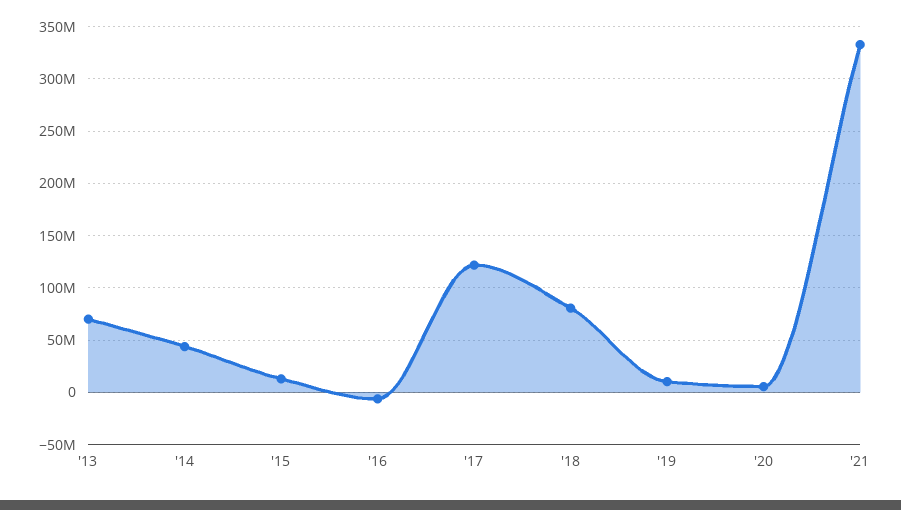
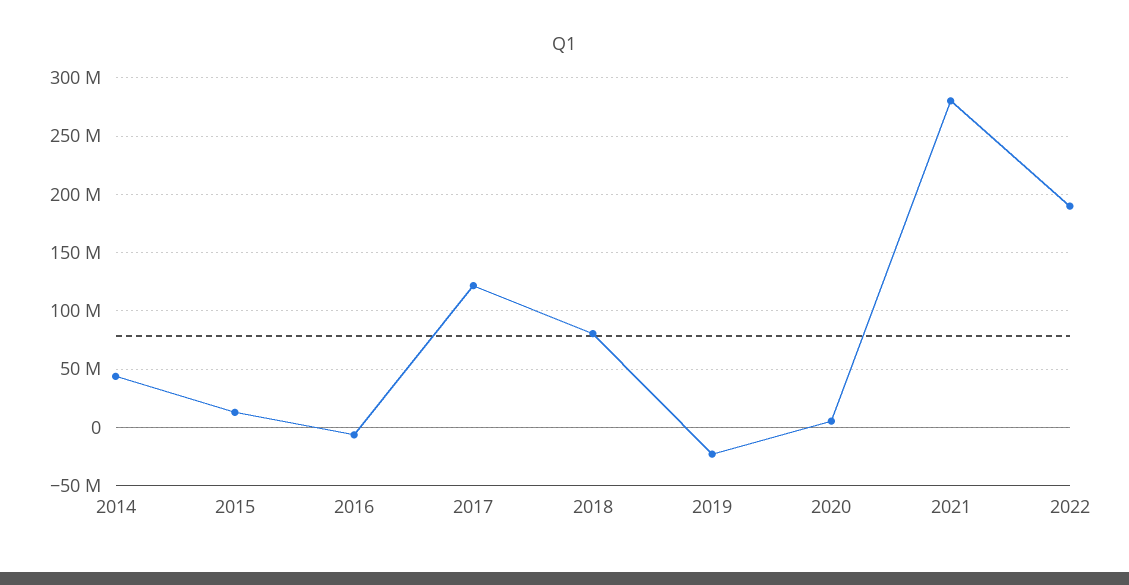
'13: 70000000 -> none
'19: 10000000 -> -20000000
'21: 330000000 -> 280000000
2022: none -> 190000000

